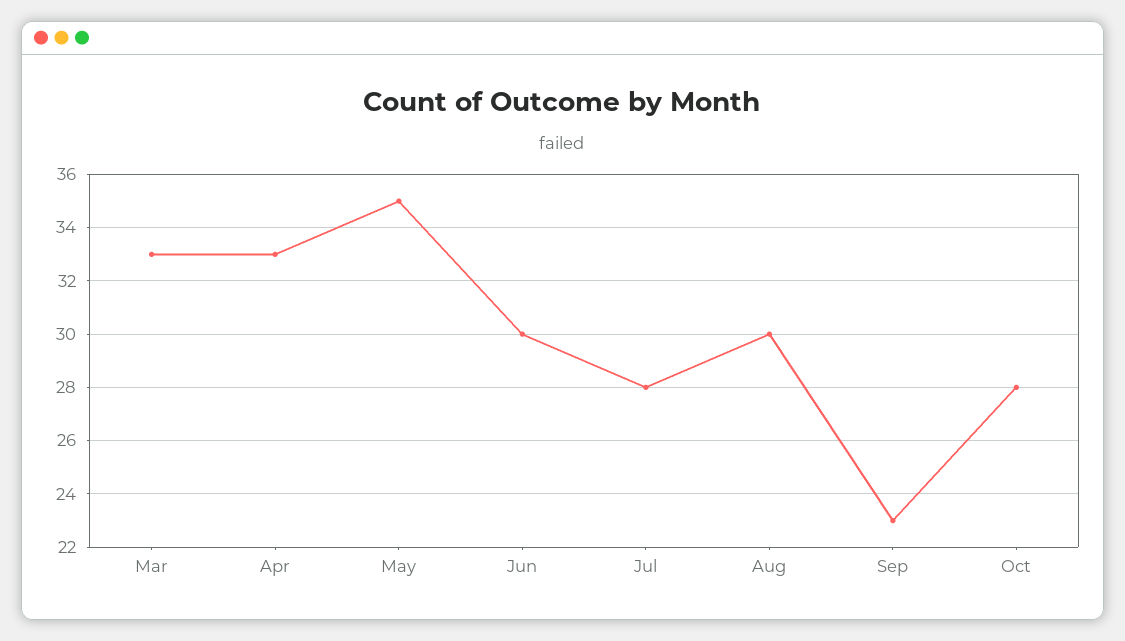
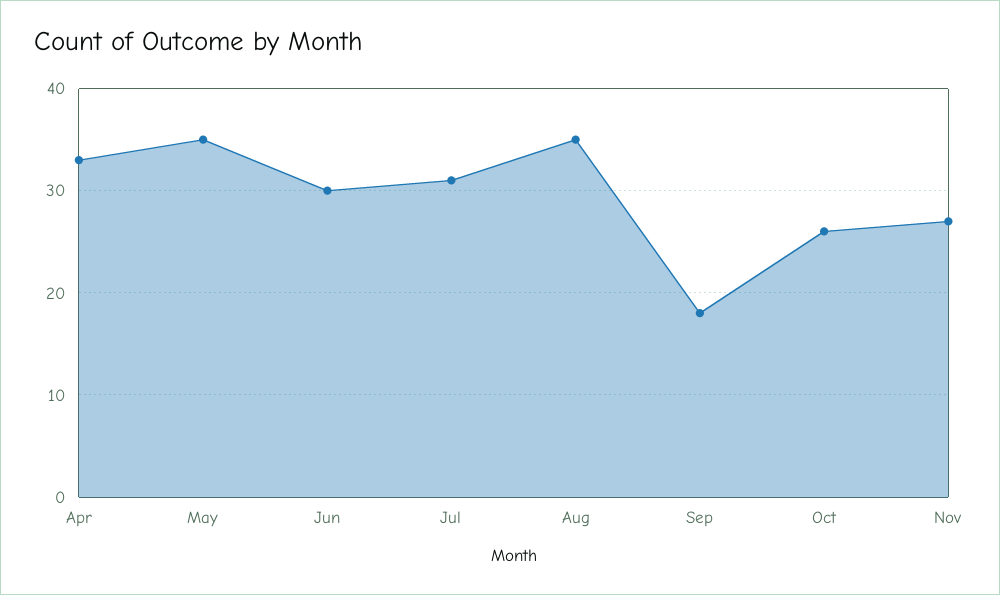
Mar: 33 -> none
Jul: 28 -> 31
Aug: 30 -> 35
Sep: 23 -> 18
Oct: 28 -> 26
Nov: none -> 27

